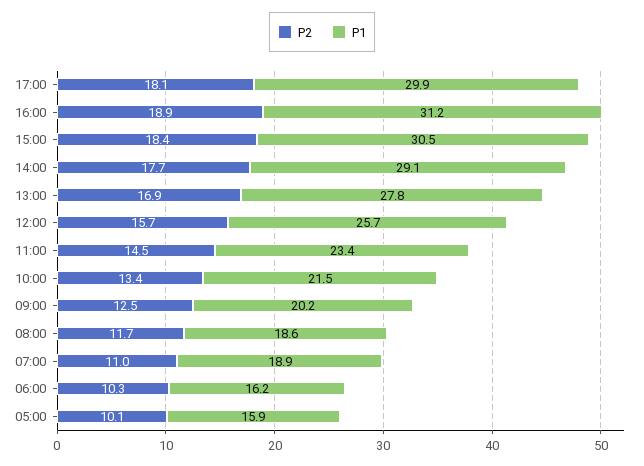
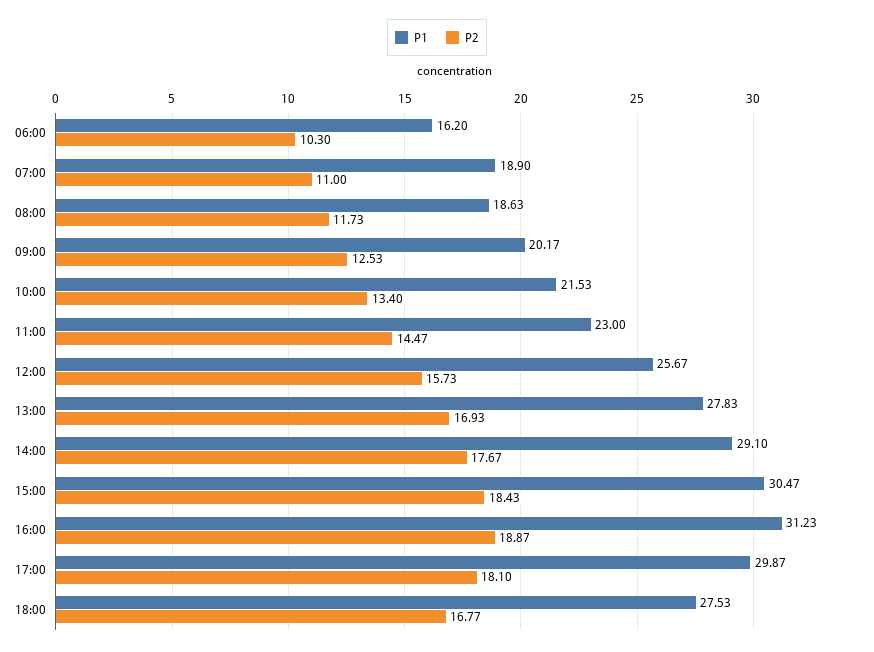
P1, 11:00: 23.4 -> 23
P2, 05:00: 10.1 -> none
P1, 05:00: 15.9 -> none
P1, 18:00: none -> 27.53
P2, 18:00: none -> 16.77

